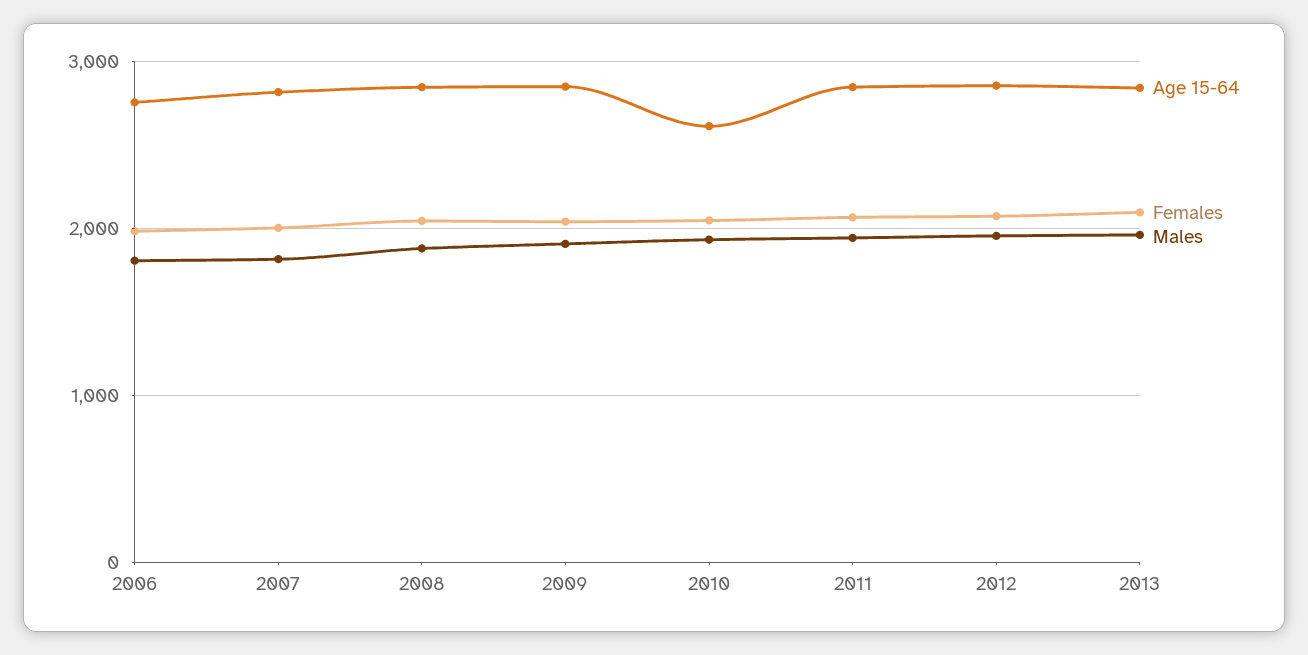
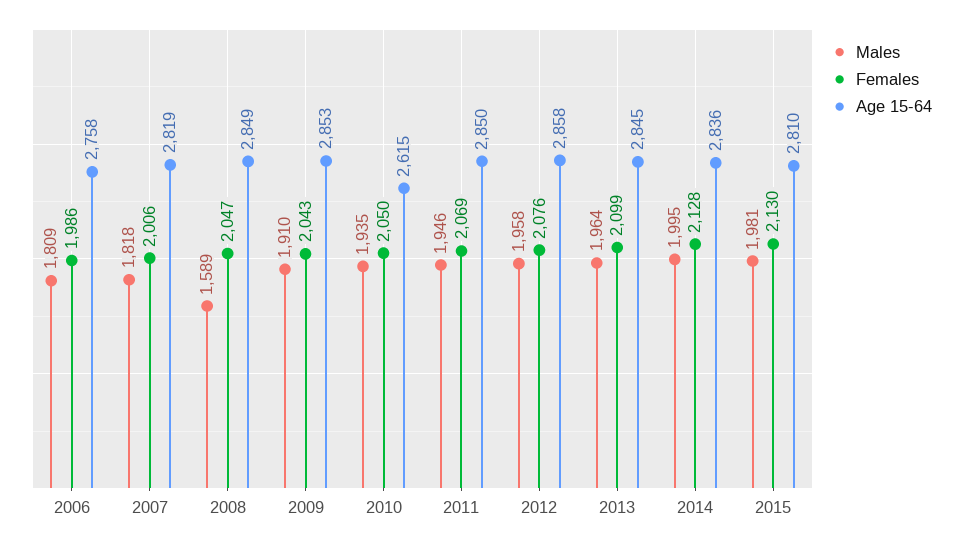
Males, 2008: 1900 -> 1589
Males, 2014: none -> 1995
Females, 2014: none -> 2128
Age 15-64, 2014: none -> 2836
Males, 2015: none -> 1981
Females, 2015: none -> 2130
Age 15-64, 2015: none -> 2810

